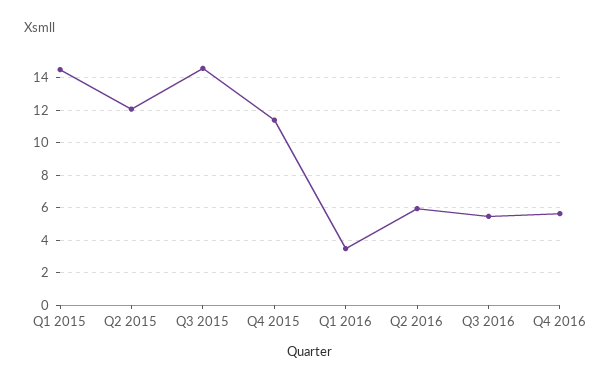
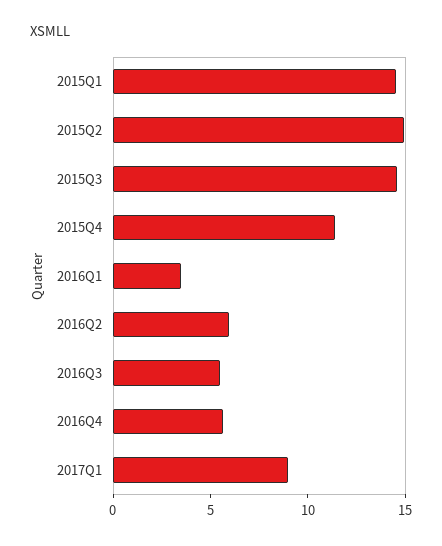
Q2 2015: 12 -> 15
2017Q1: none -> 9

